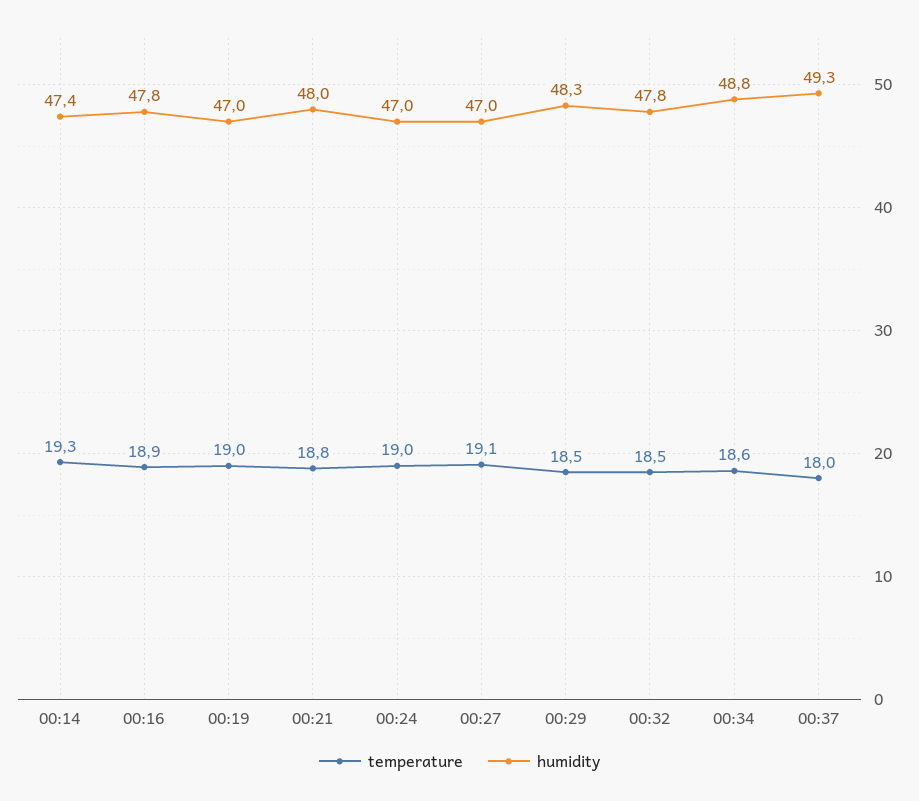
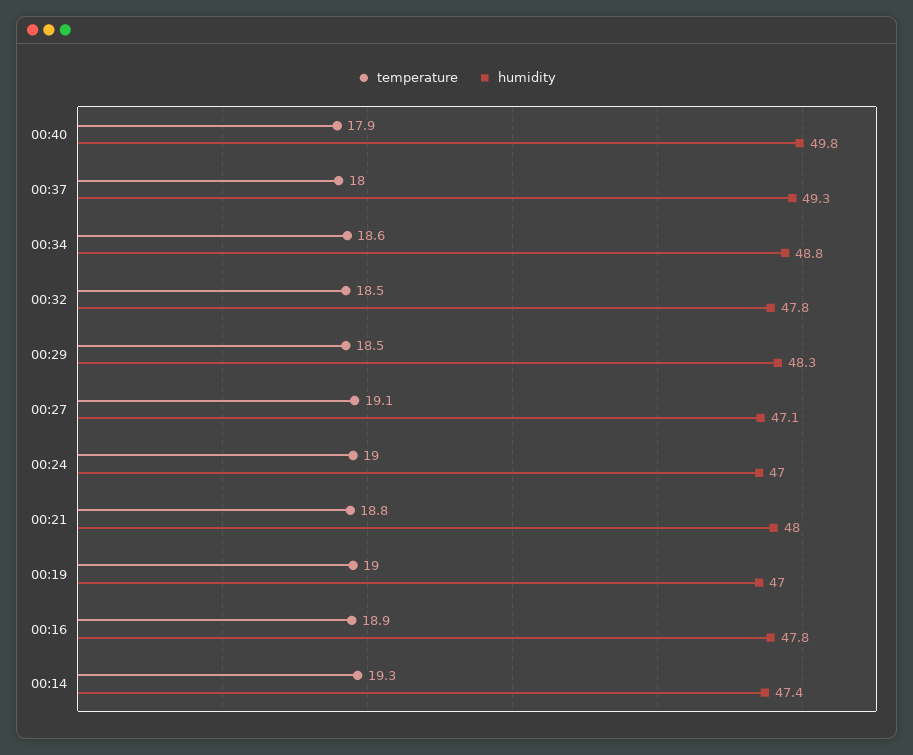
humidity, 00:27: 47 -> 47.1
temperature, 00:40: none -> 17.9
humidity, 00:40: none -> 49.8

